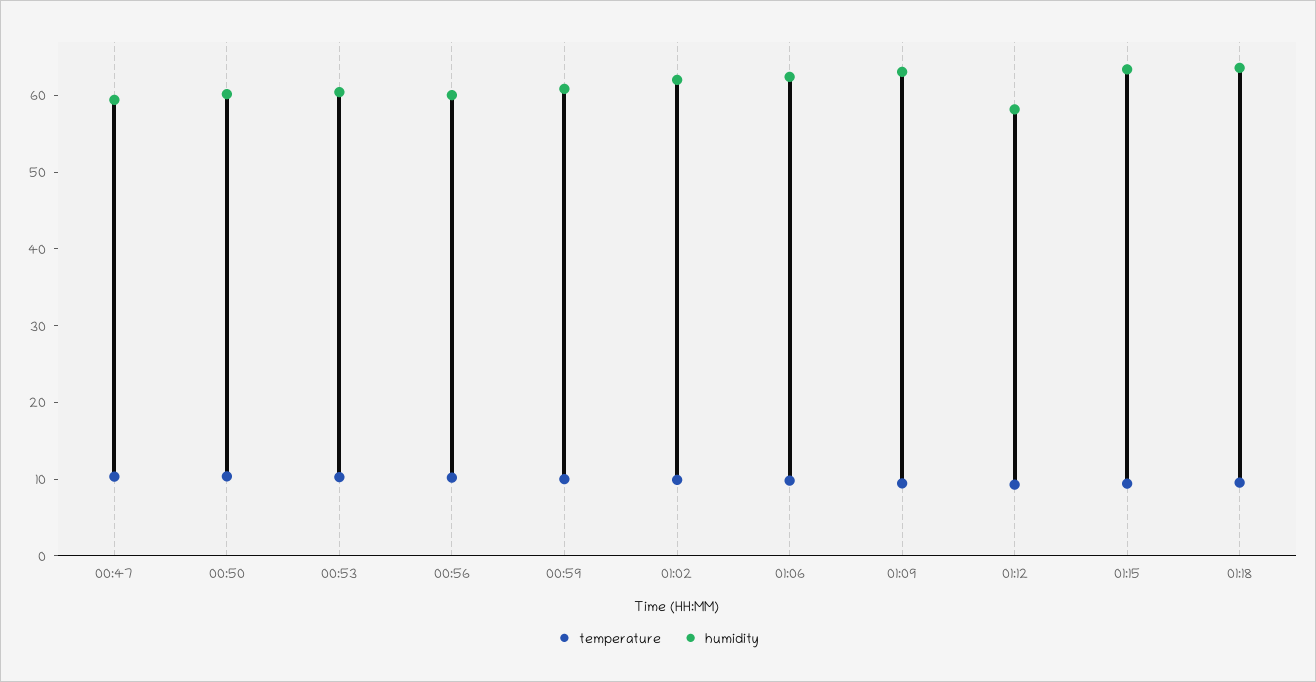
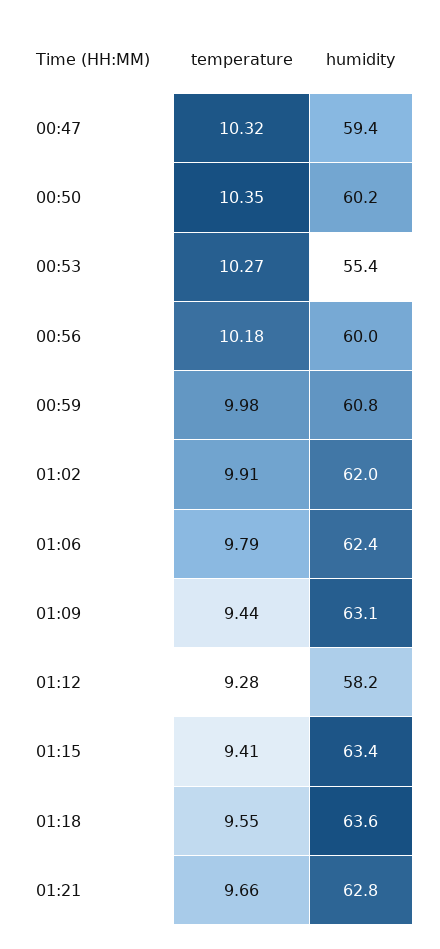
humidity, 00:53: 60 -> 55.4
temperature, 01:21: none -> 9.66
humidity, 01:21: none -> 62.8

